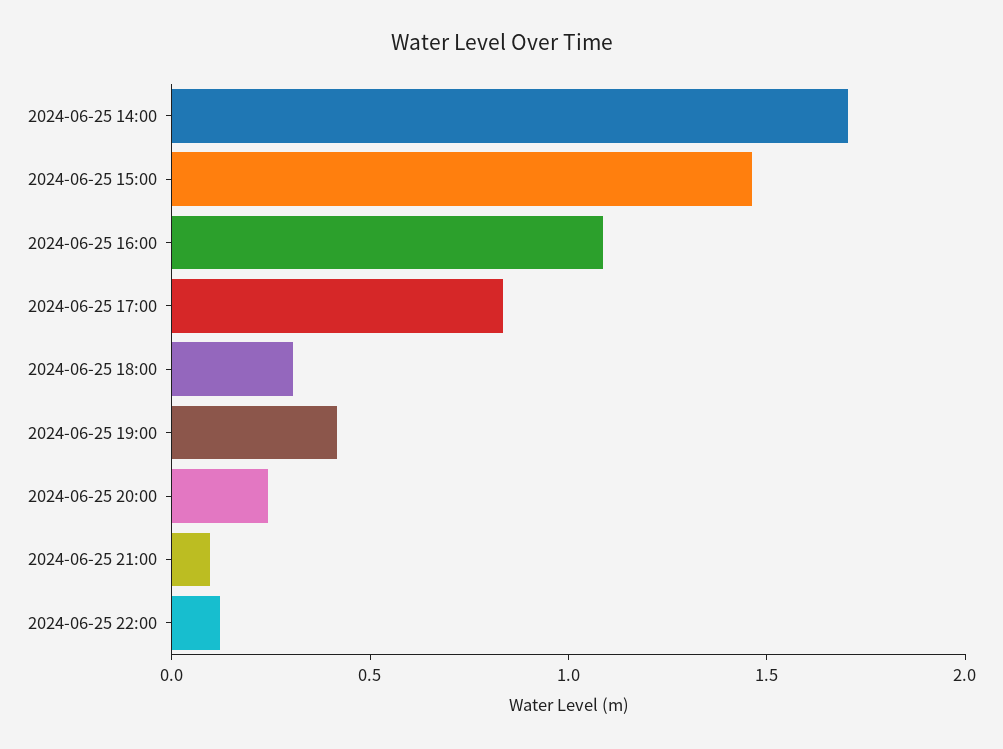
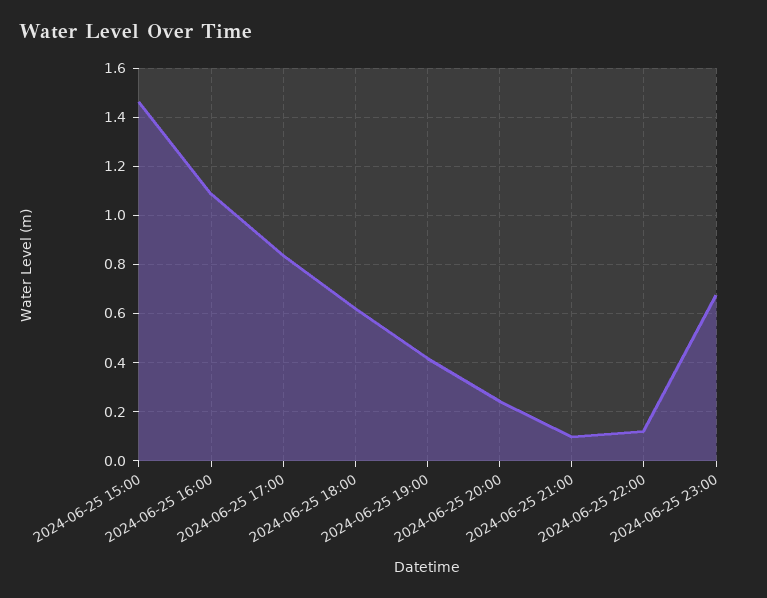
2024-06-25 14:00: 1.7 -> none
2024-06-25 18:00: 0.3 -> 0.625
2024-06-25 23:00: none -> 0.675

